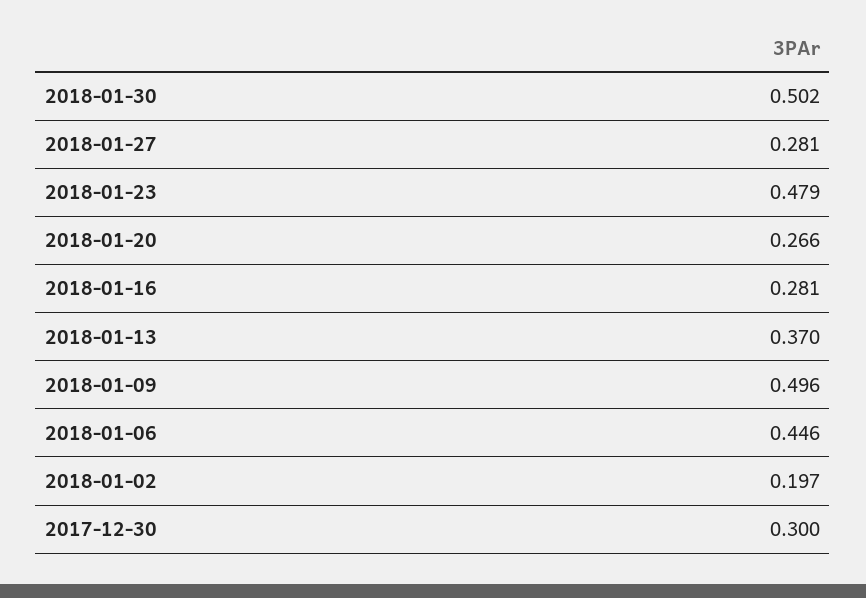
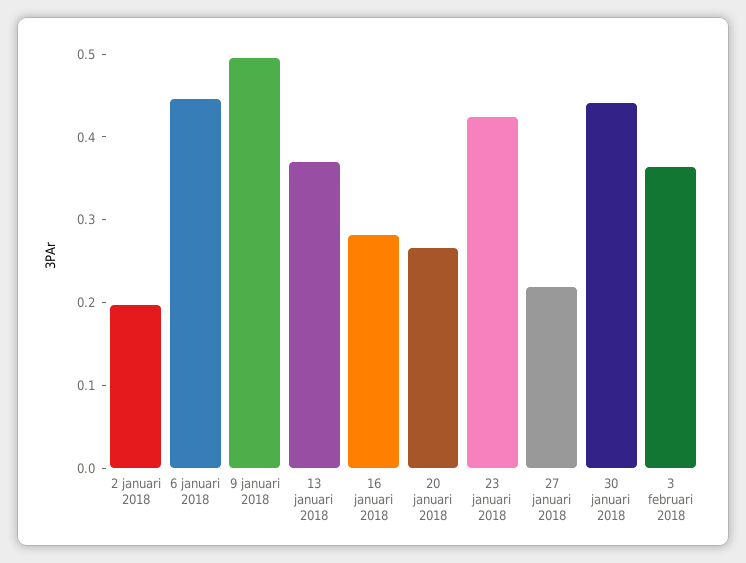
2018-01-30: 0.502 -> 0.44
2018-01-27: 0.281 -> 0.22
2018-01-23: 0.479 -> 0.42
2017-12-30: 0.3 -> none
3 februari 2018: none -> 0.36

